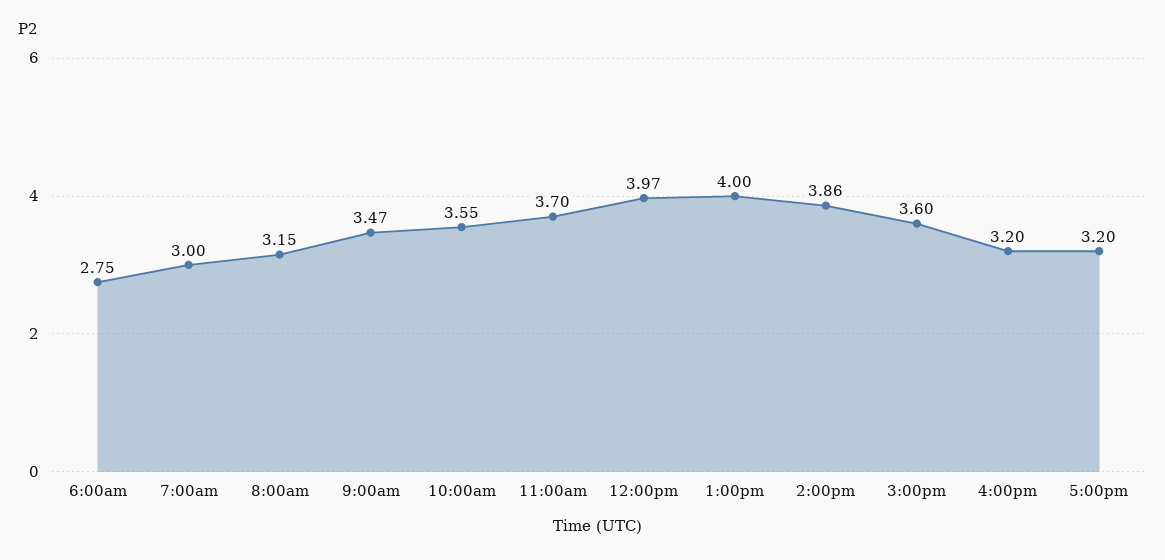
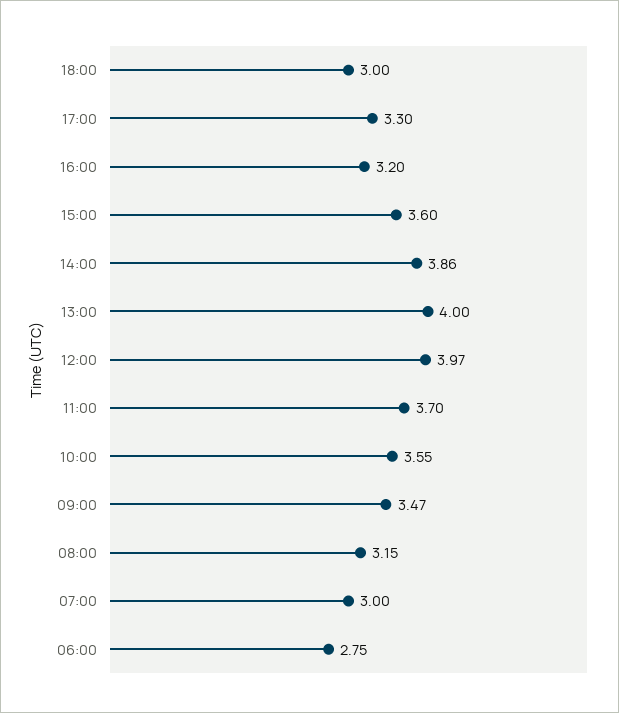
5:00pm: 3.2 -> 3.3
18:00: none -> 3

